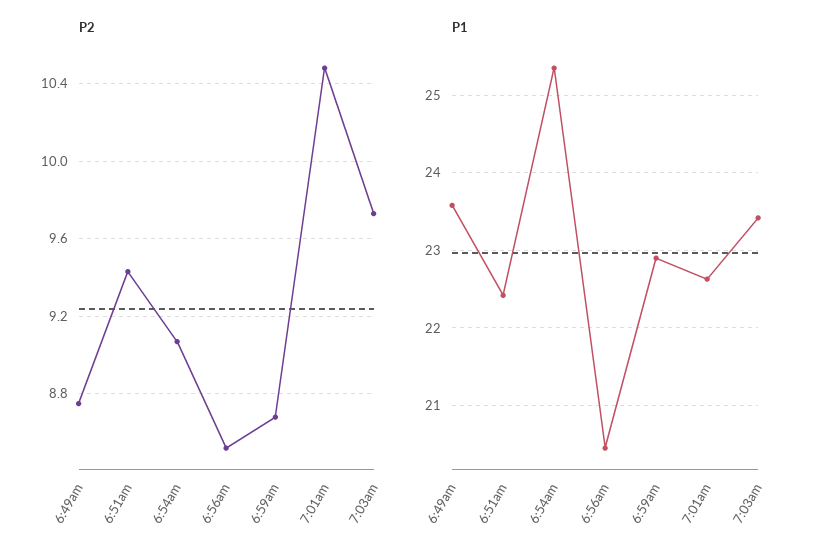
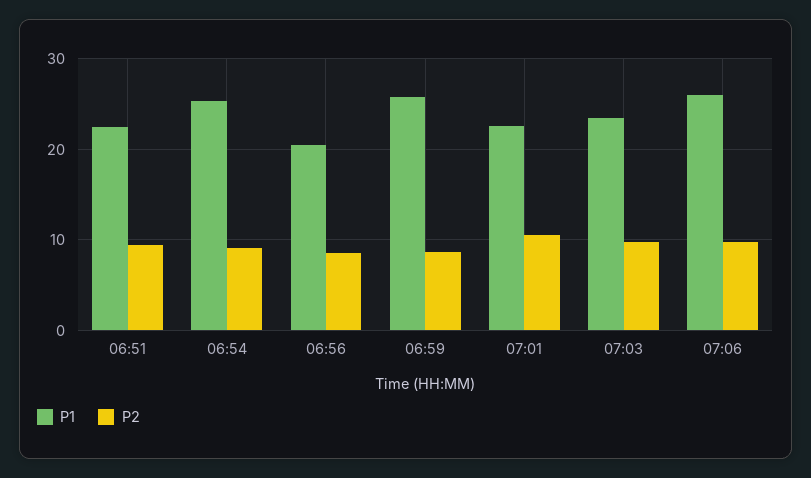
P2, 6:49am: 8.75 -> none
P1, 6:49am: 23.6 -> none
P1, 6:59am: 22.9 -> 26
P1, 07:06: none -> 26
P2, 07:06: none -> 10

